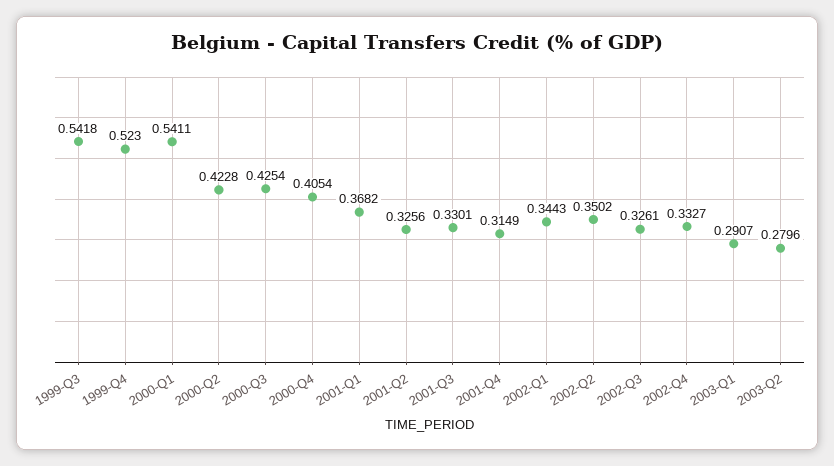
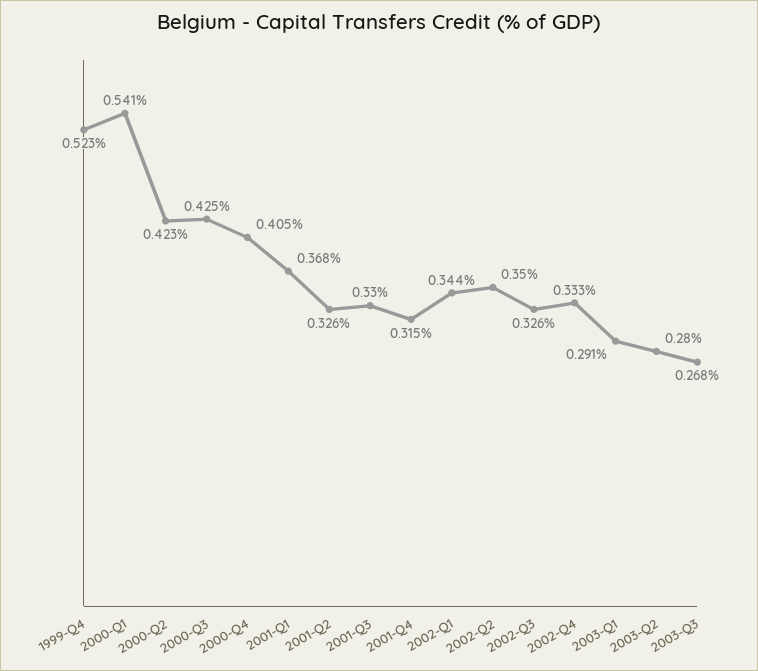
1999-Q3: 0.5418 -> none
2003-Q3: none -> 0.268

